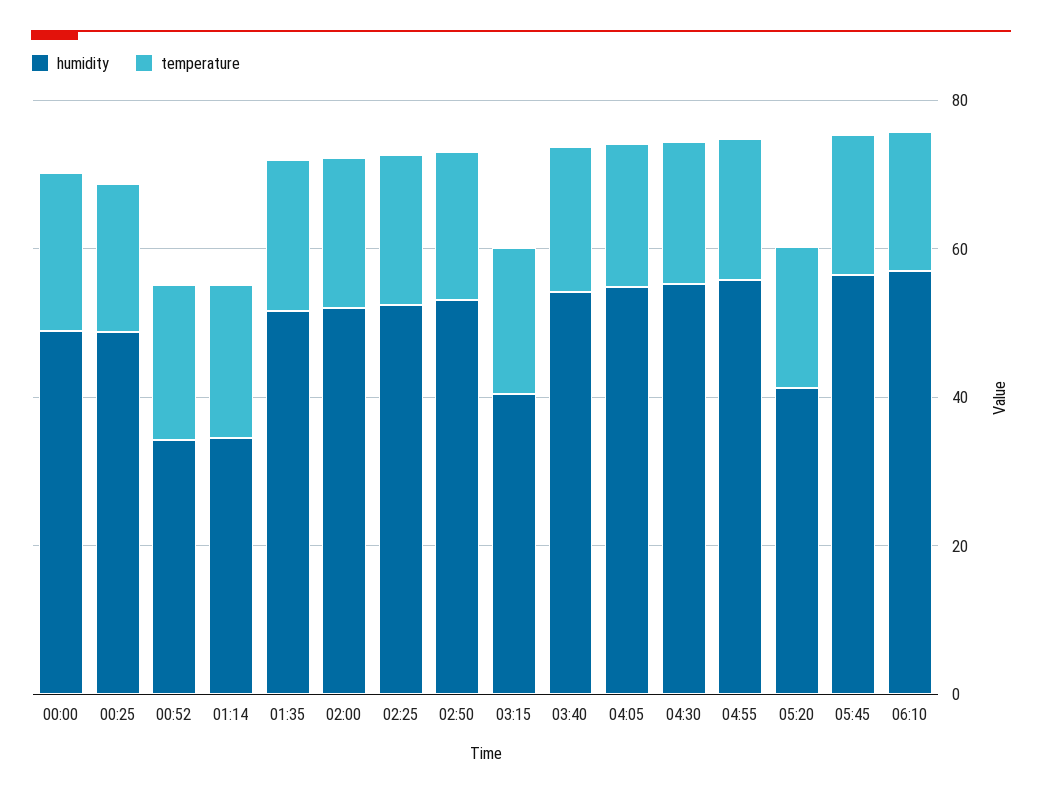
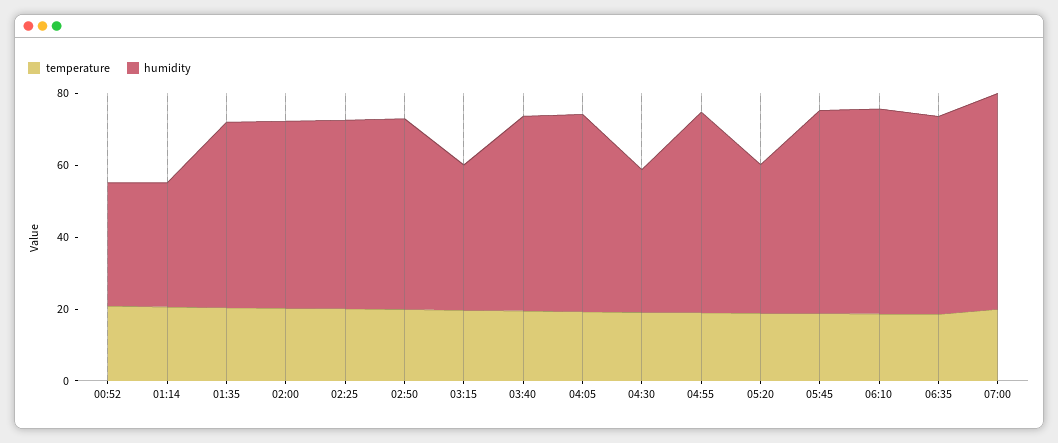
humidity, 00:00: 50 -> none
temperature, 00:00: 20 -> none
humidity, 00:25: 50 -> none
temperature, 00:25: 20 -> none
humidity, 04:30: 55 -> 40
temperature, 06:35: none -> 20
humidity, 06:35: none -> 55
temperature, 07:00: none -> 20
humidity, 07:00: none -> 60

